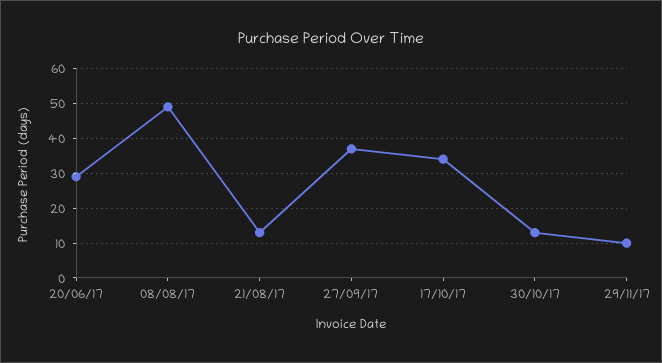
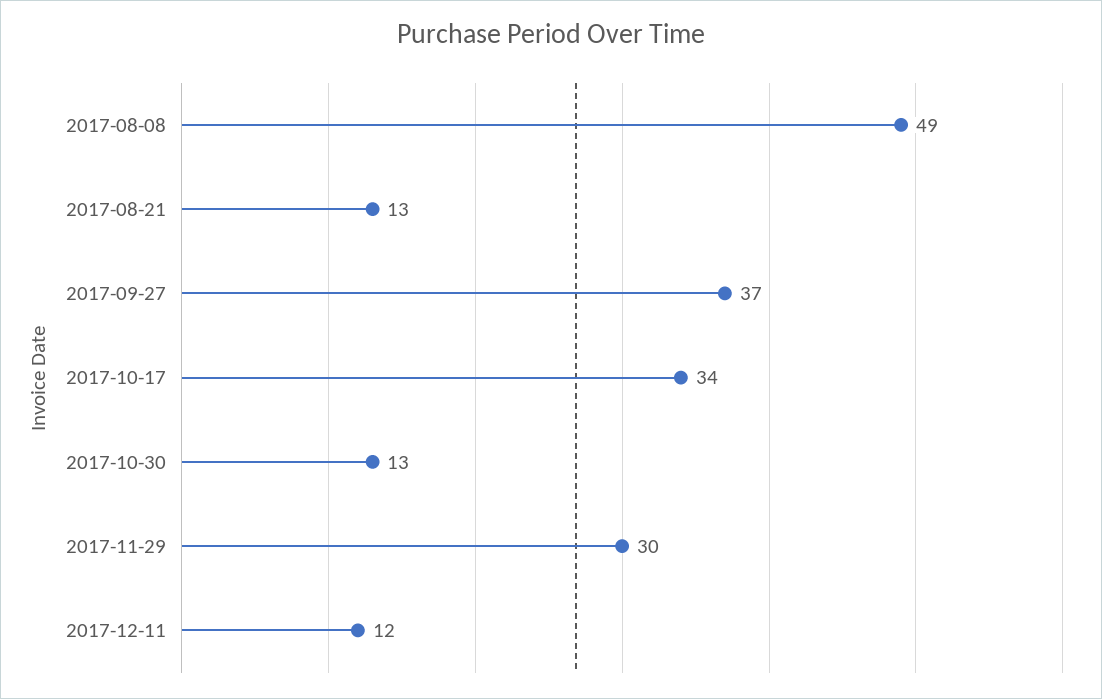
20/06/17: 30 -> none
29/11/17: 10 -> 30
2017-12-11: none -> 12

